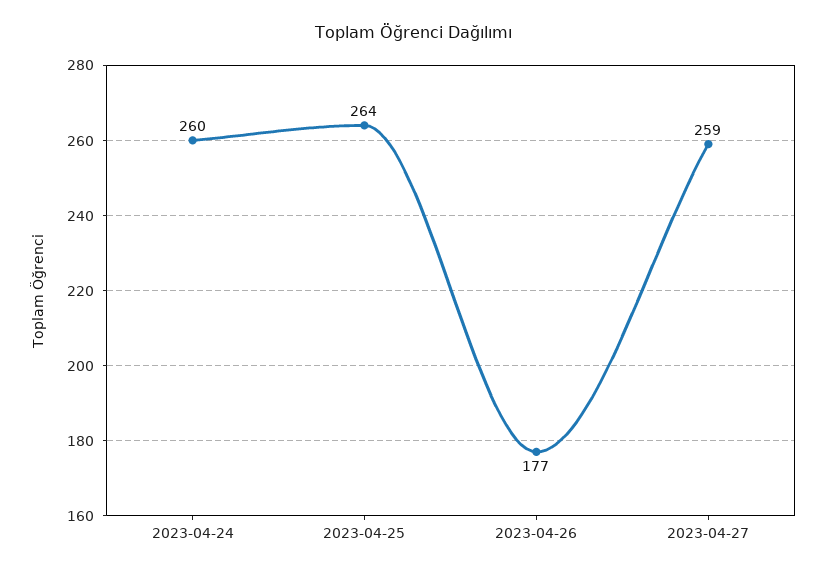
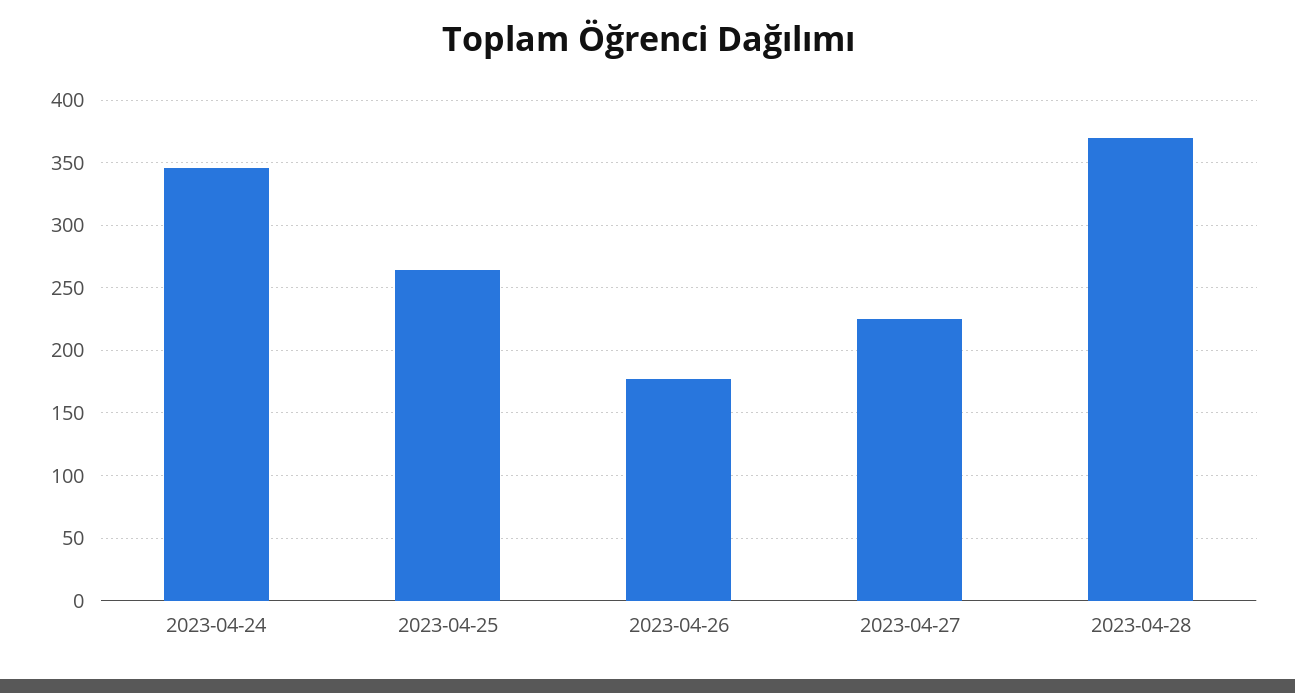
2023-04-24: 260 -> 345
2023-04-27: 259 -> 225
2023-04-28: none -> 370

